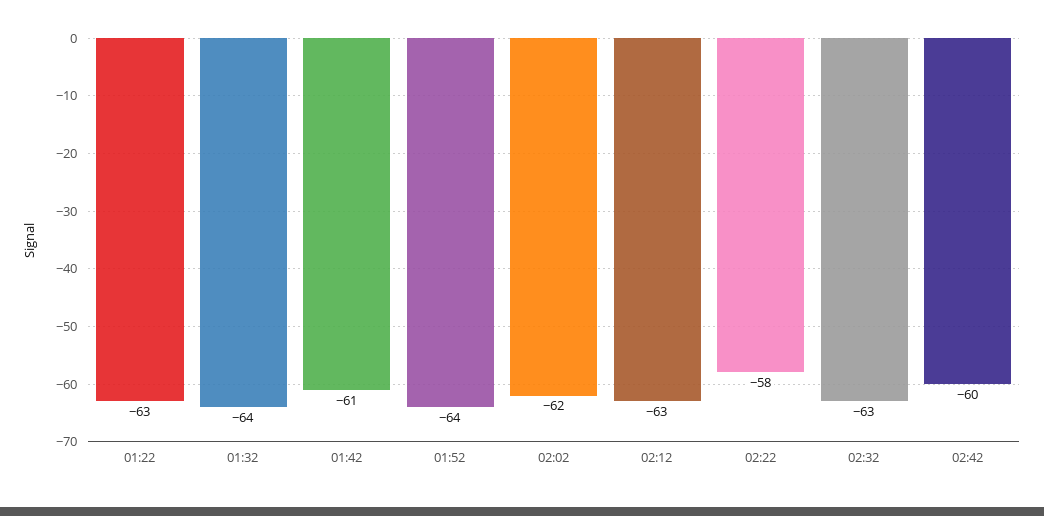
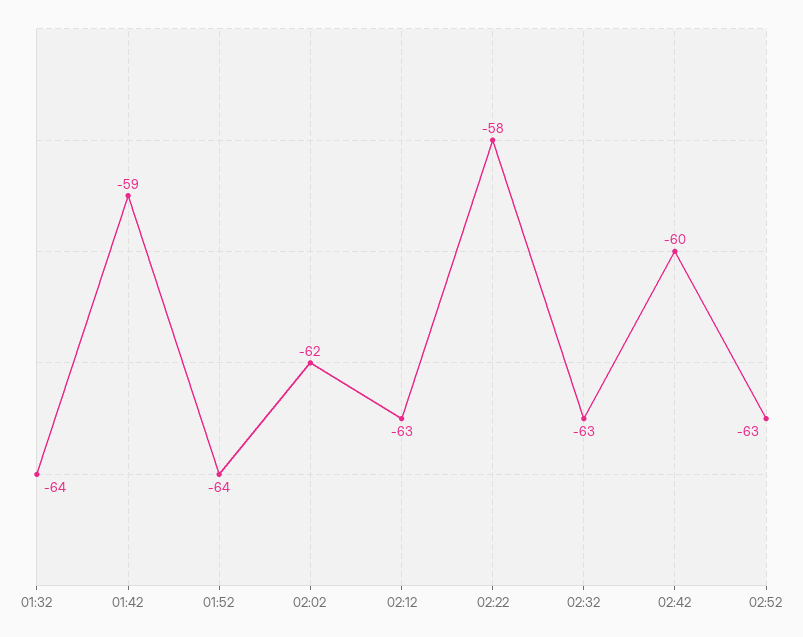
01:22: -63 -> none
01:42: -61 -> -59
02:52: none -> -63

